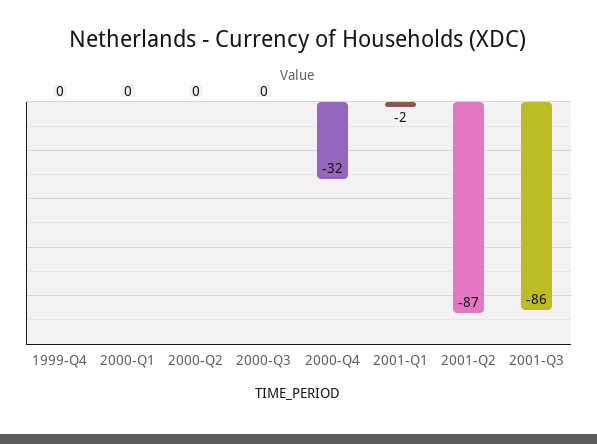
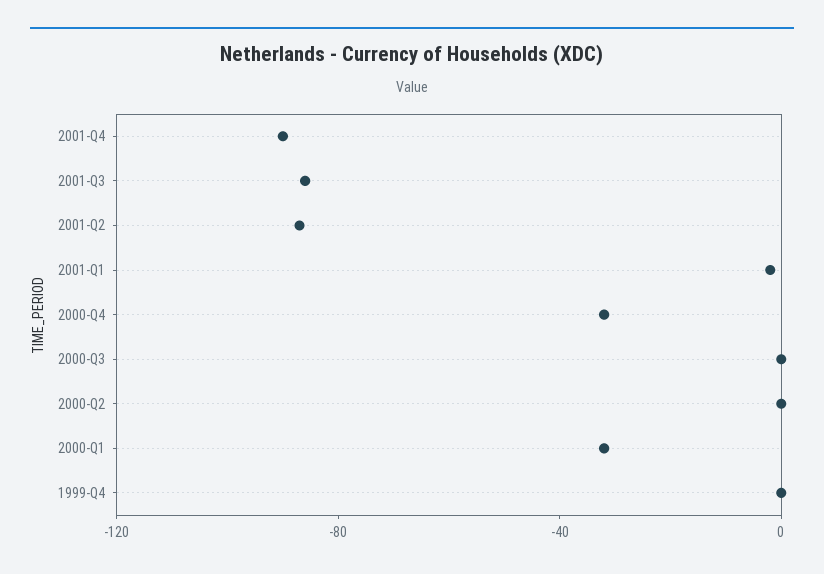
2000-Q1: 0 -> -30
2001-Q4: none -> -90

